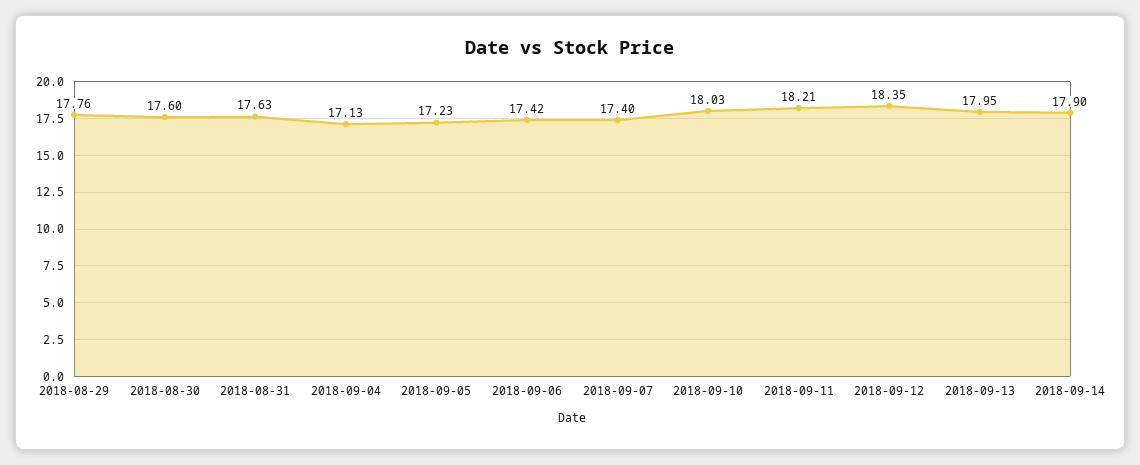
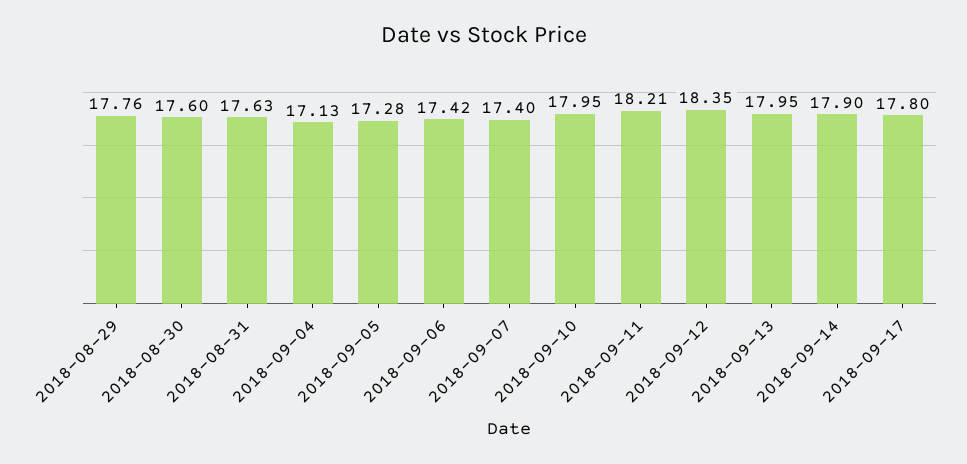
2018-09-05: 17.23 -> 17.28
2018-09-10: 18.03 -> 17.95
2018-09-17: none -> 17.8

